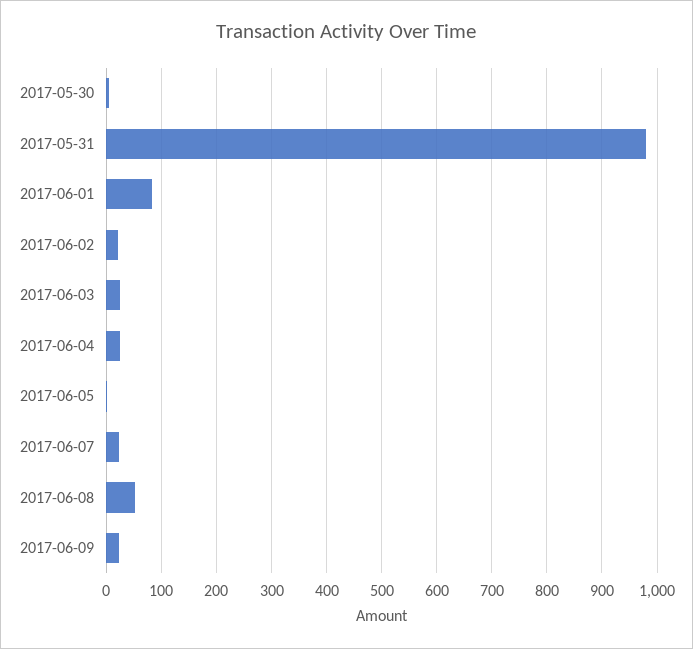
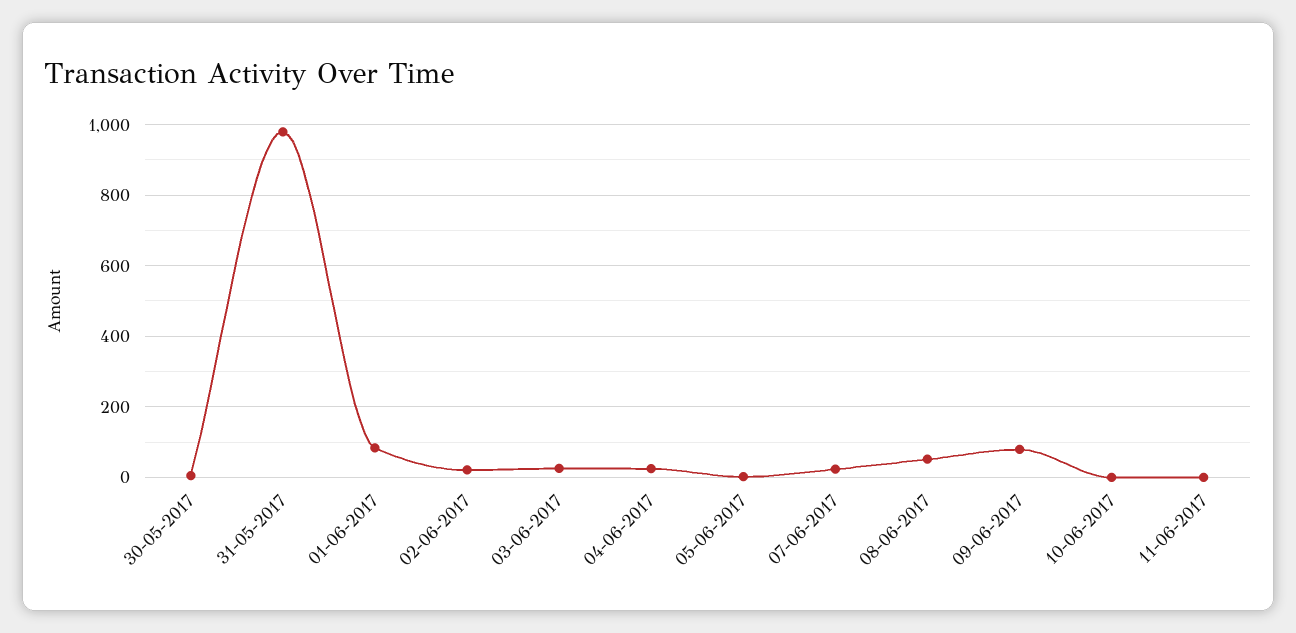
2017-06-09: 20 -> 80
10-06-2017: none -> 0
11-06-2017: none -> 0

